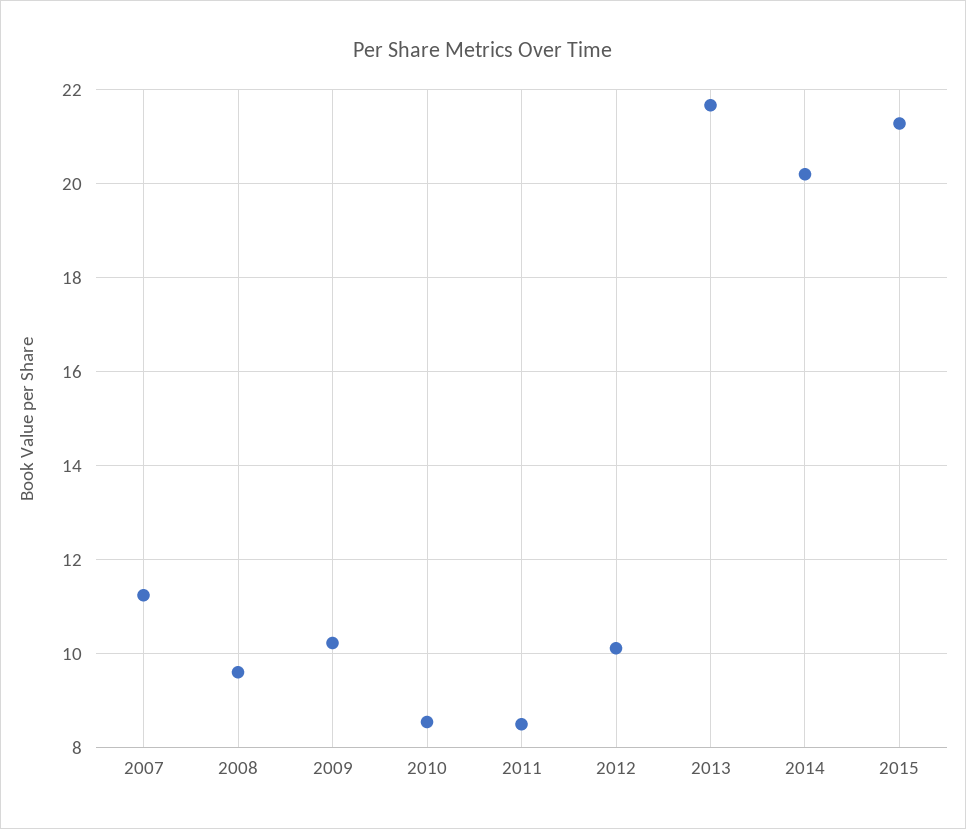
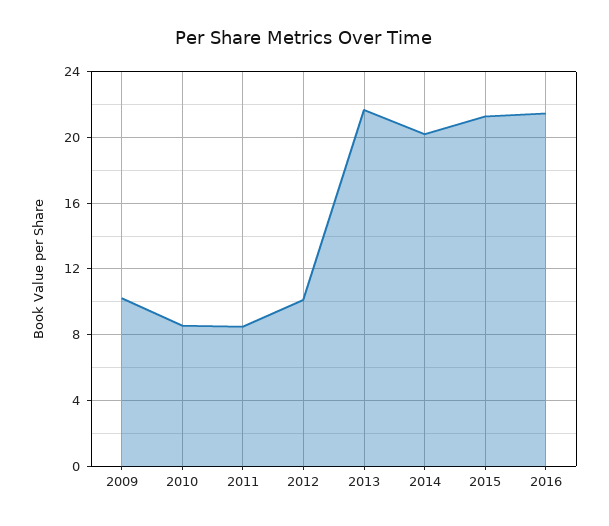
2007: 11.2 -> none
2008: 9.6 -> none
2016: none -> 21.5

